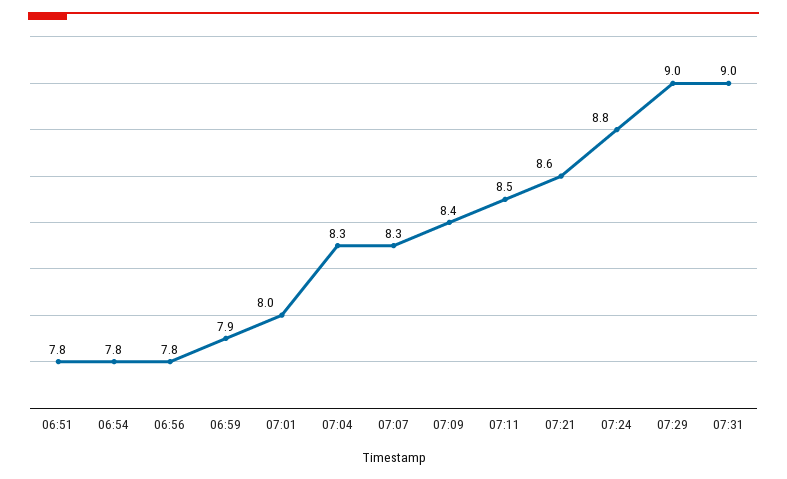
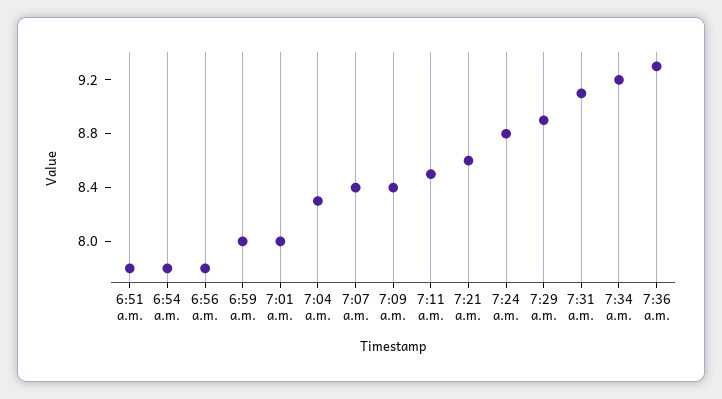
06:59: 7.9 -> 8
07:07: 8.3 -> 8.4
07:29: 9 -> 8.9
07:31: 9 -> 9.1
7:34 a.m.: none -> 9.2
7:36 a.m.: none -> 9.3

